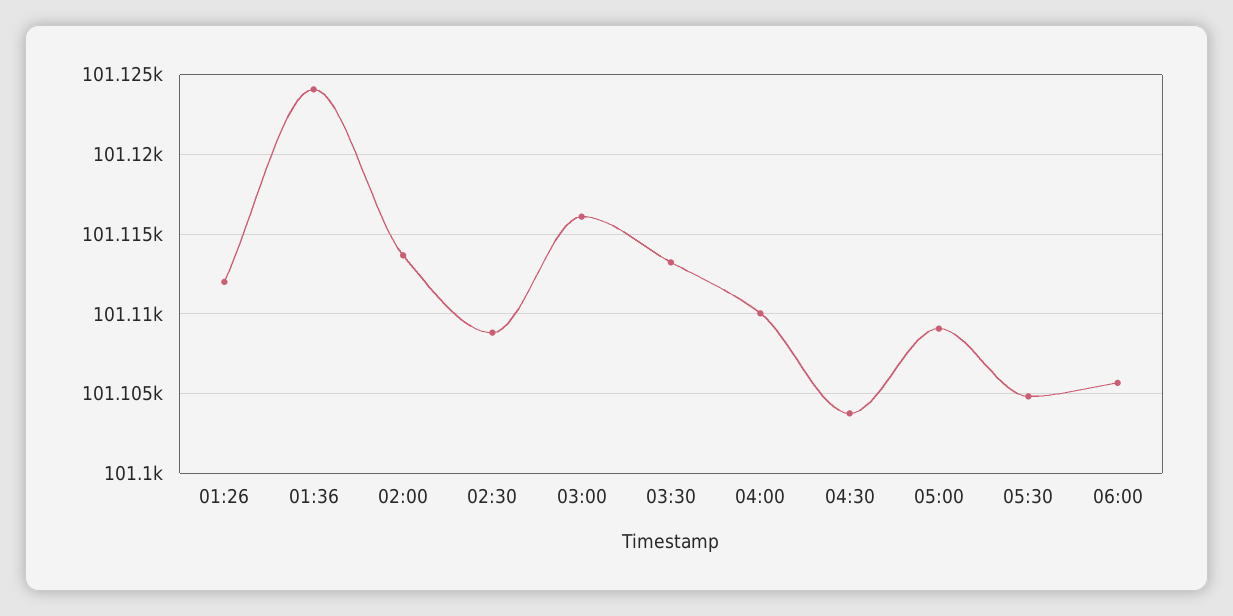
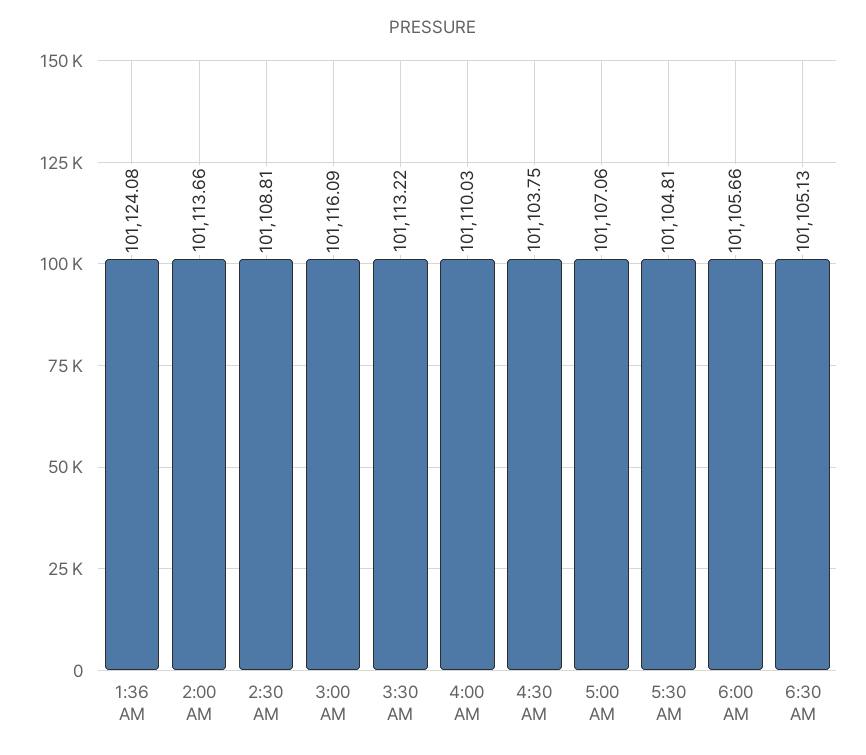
01:26: 101112 -> none
05:00: 101109 -> 101107.06
6:30 AM: none -> 101105.13

